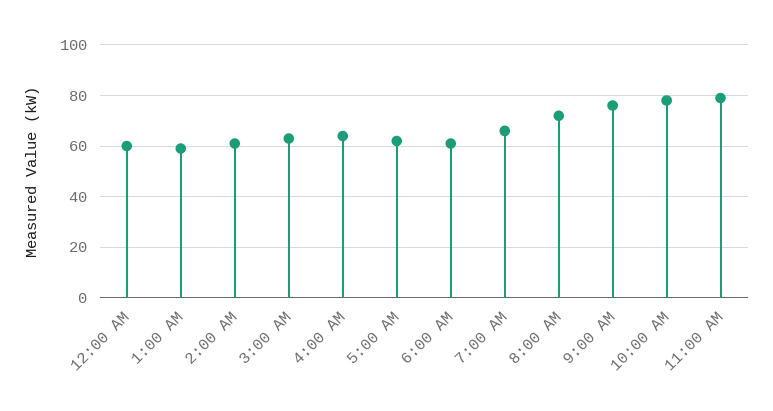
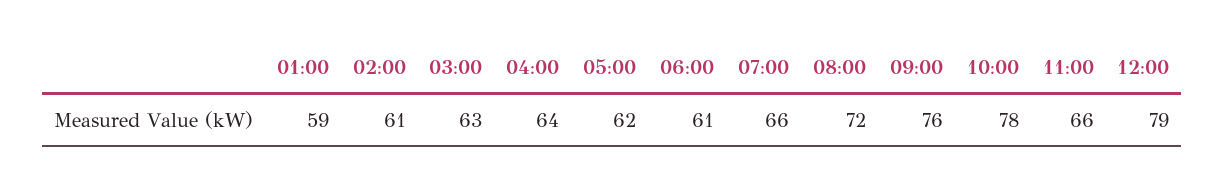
12:00 AM: 60 -> none
11:00 AM: 80 -> 66
12:00: none -> 79

